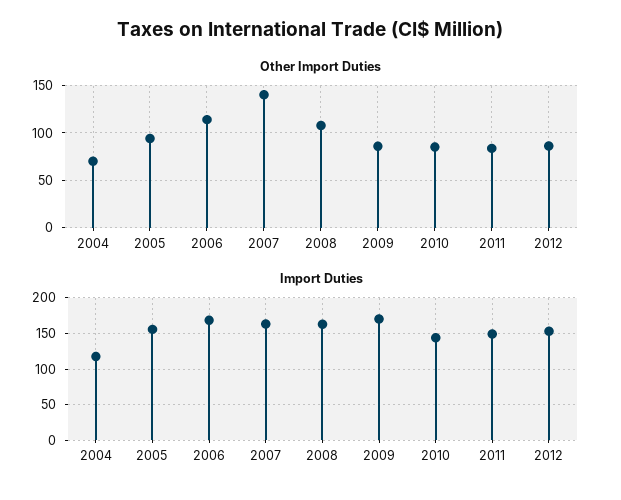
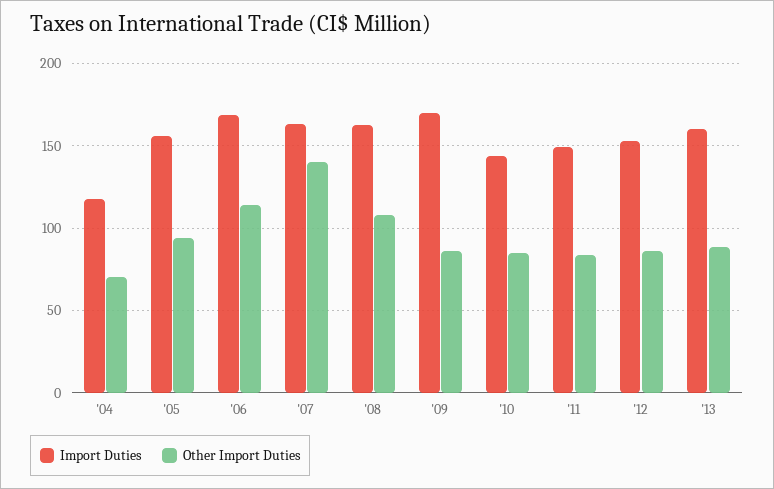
Import Duties, '13: none -> 160
Other Import Duties, '13: none -> 90

